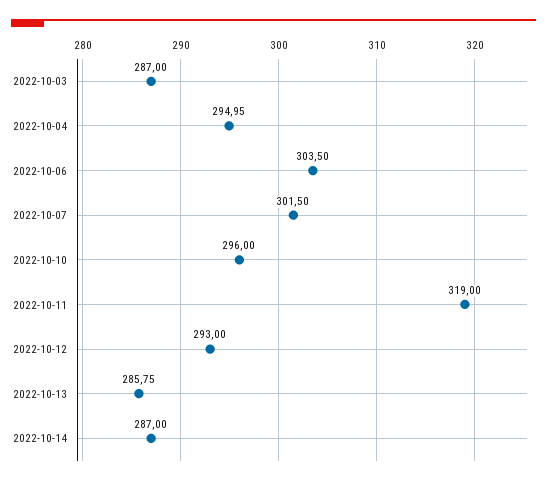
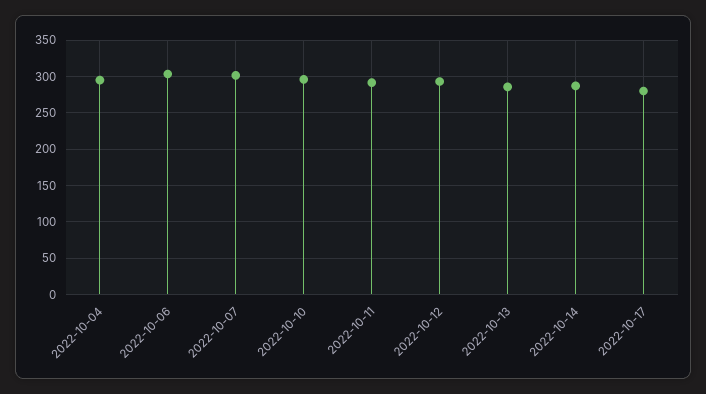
2022-10-03: 287 -> none
2022-10-11: 319 -> 290
2022-10-17: none -> 280

